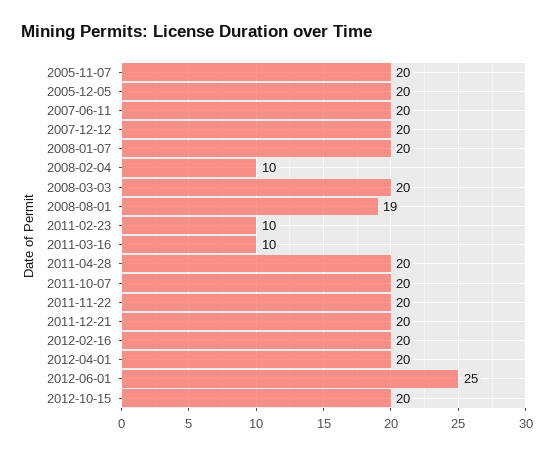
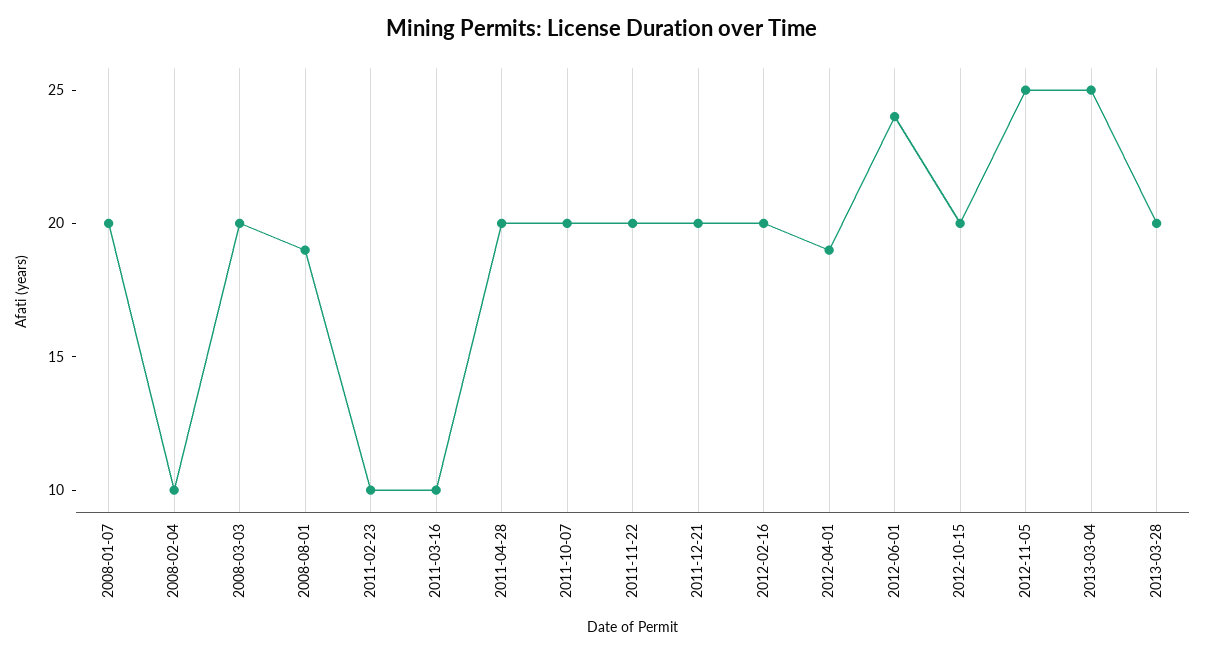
2005-11-07: 20 -> none
2005-12-05: 20 -> none
2007-06-11: 20 -> none
2007-12-12: 20 -> none
2012-04-01: 20 -> 19
2012-06-01: 25 -> 24
2012-11-05: none -> 25
2013-03-04: none -> 25
2013-03-28: none -> 20

